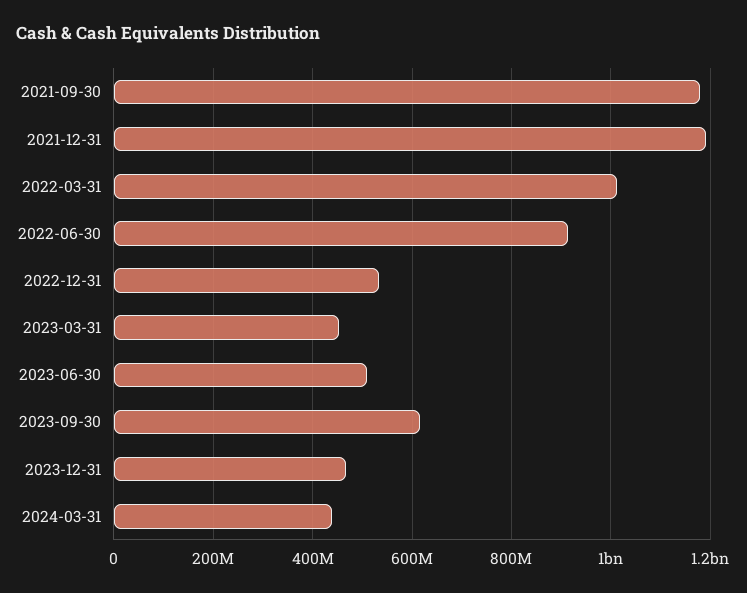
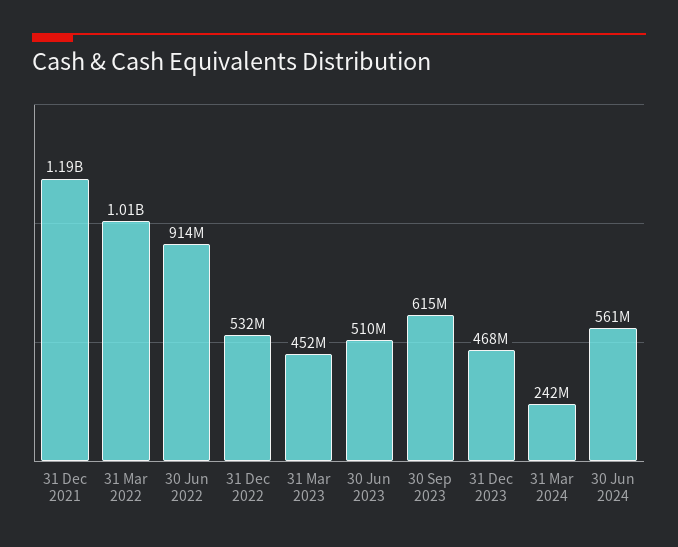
2021-09-30: 1180000000 -> none
2024-03-31: 440000000 -> 242000000
30 Jun 2024: none -> 561000000

